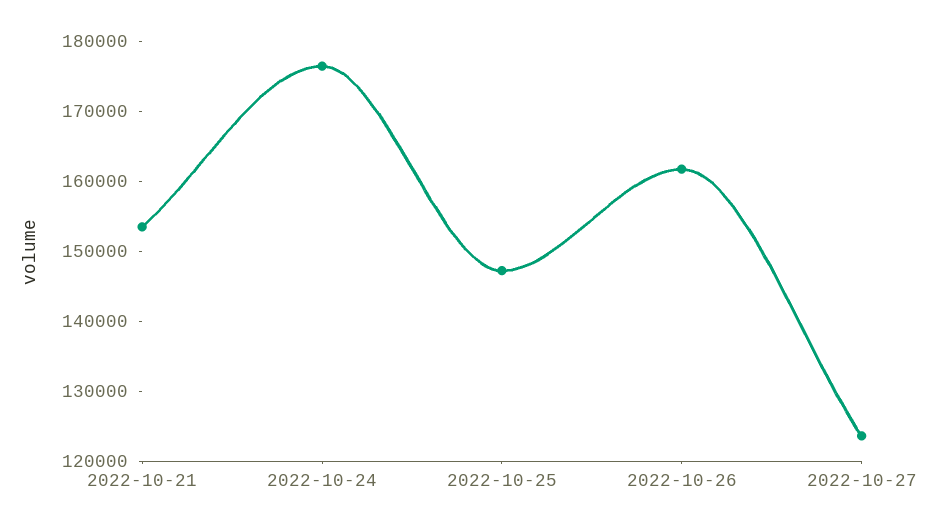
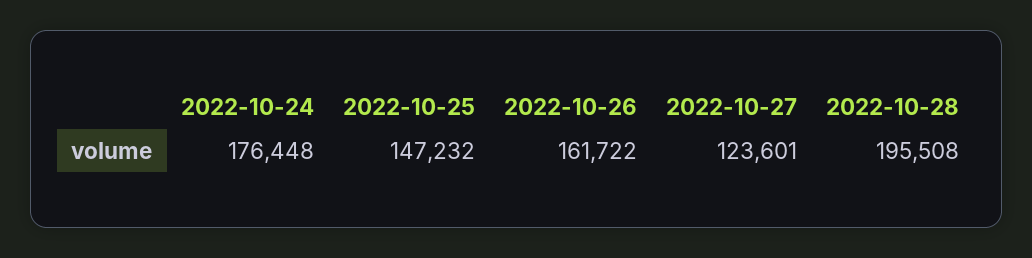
2022-10-21: 154000 -> none
2022-10-28: none -> 195508

